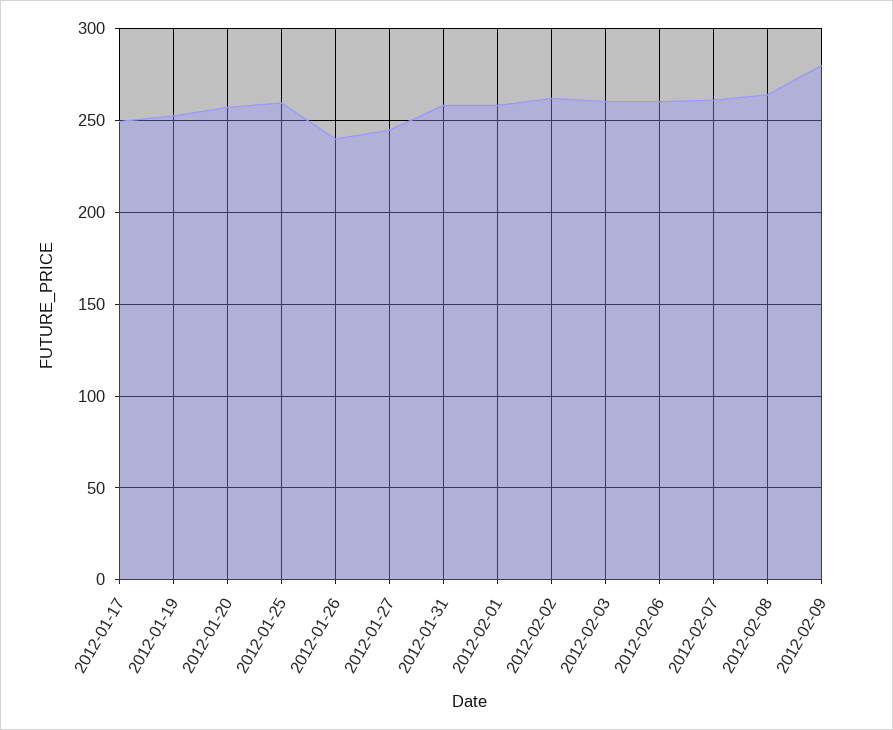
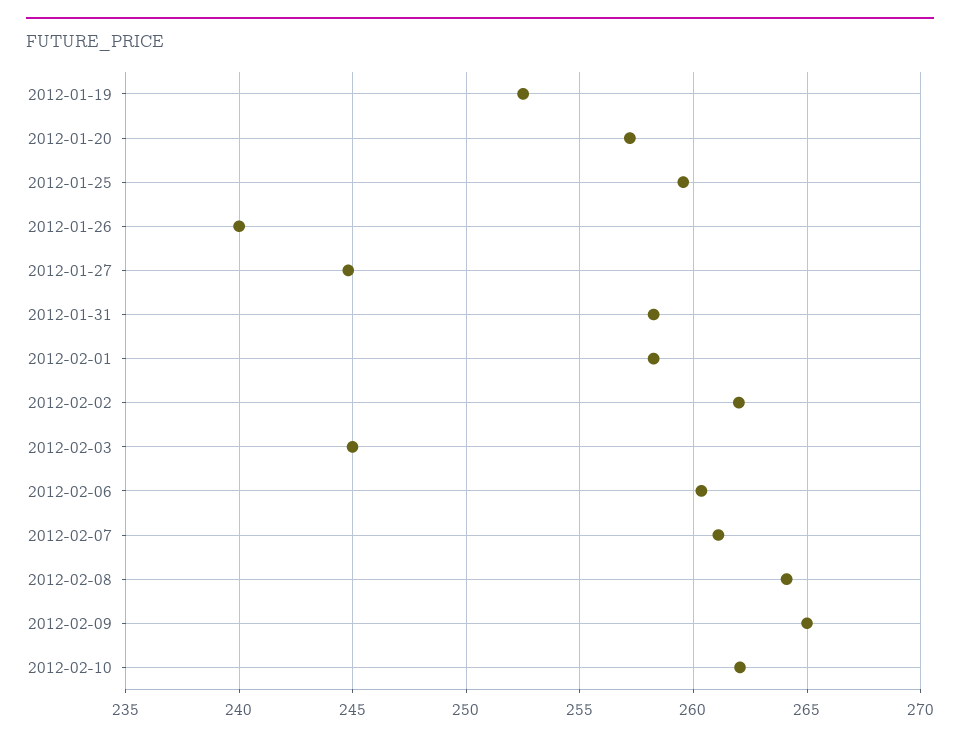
2012-01-17: 250 -> none
2012-02-03: 260 -> 245
2012-02-09: 280 -> 265
2012-02-10: none -> 262

